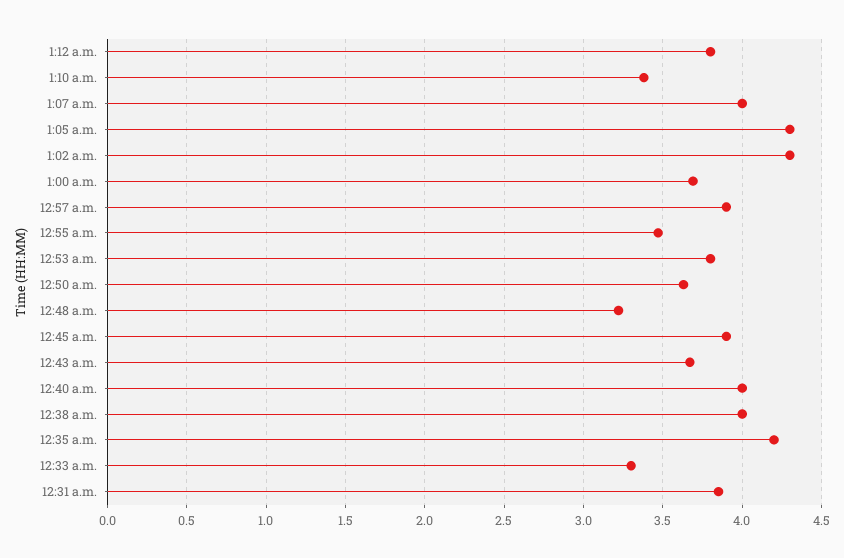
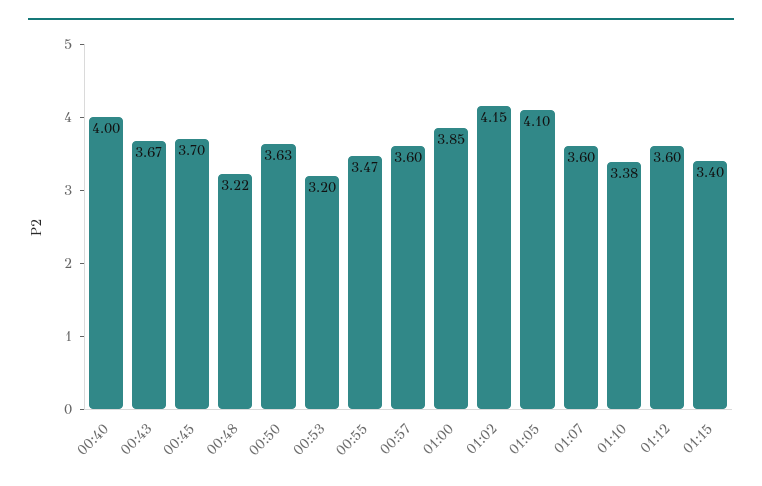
1:12 a.m.: 3.8 -> 3.6
1:07 a.m.: 4 -> 3.6
1:05 a.m.: 4.3 -> 4.1
1:02 a.m.: 4.3 -> 4.15
1:00 a.m.: 3.7 -> 3.85
12:57 a.m.: 3.9 -> 3.6
12:53 a.m.: 3.8 -> 3.2
12:45 a.m.: 3.9 -> 3.7
12:38 a.m.: 4 -> none
12:35 a.m.: 4.2 -> none
12:33 a.m.: 3.3 -> none
12:31 a.m.: 3.85 -> none
01:15: none -> 3.4

